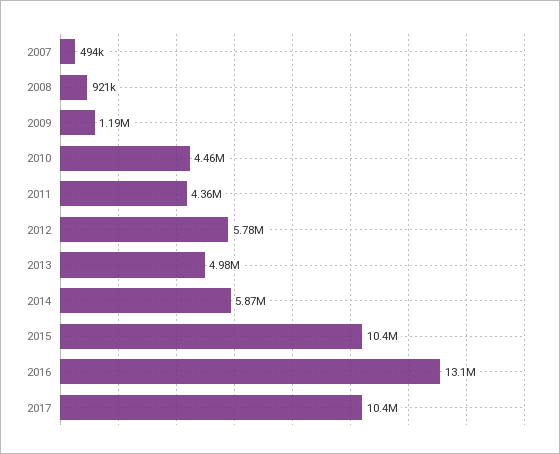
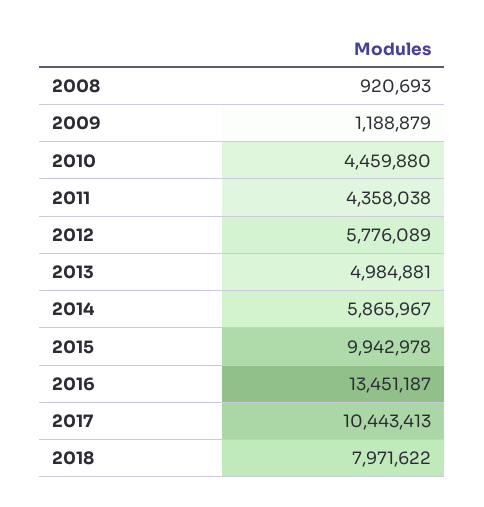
2007: 494000 -> none
2015: 10400000 -> 9942978
2016: 13100000 -> 13451187
2018: none -> 7971622

